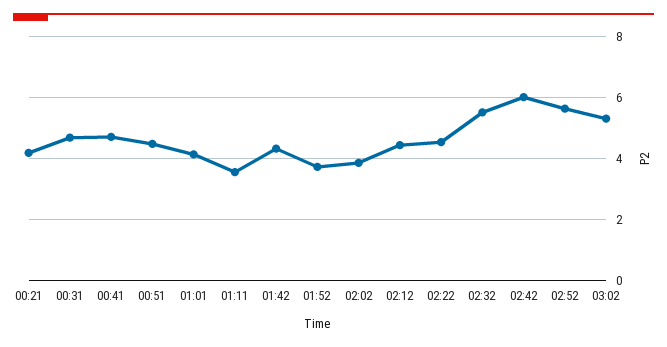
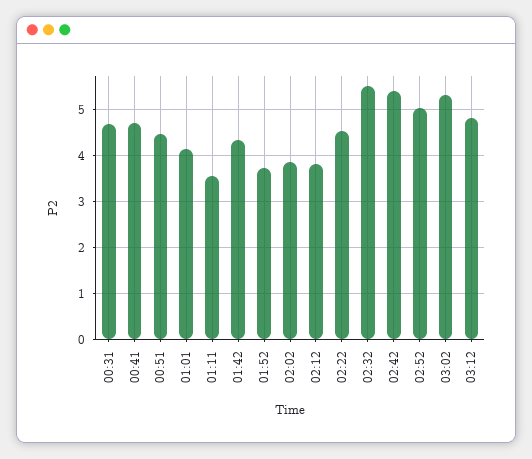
00:21: 4.2 -> none
02:12: 4.4 -> 3.8
02:42: 6 -> 5.4
02:52: 5.6 -> 5
03:12: none -> 4.8

